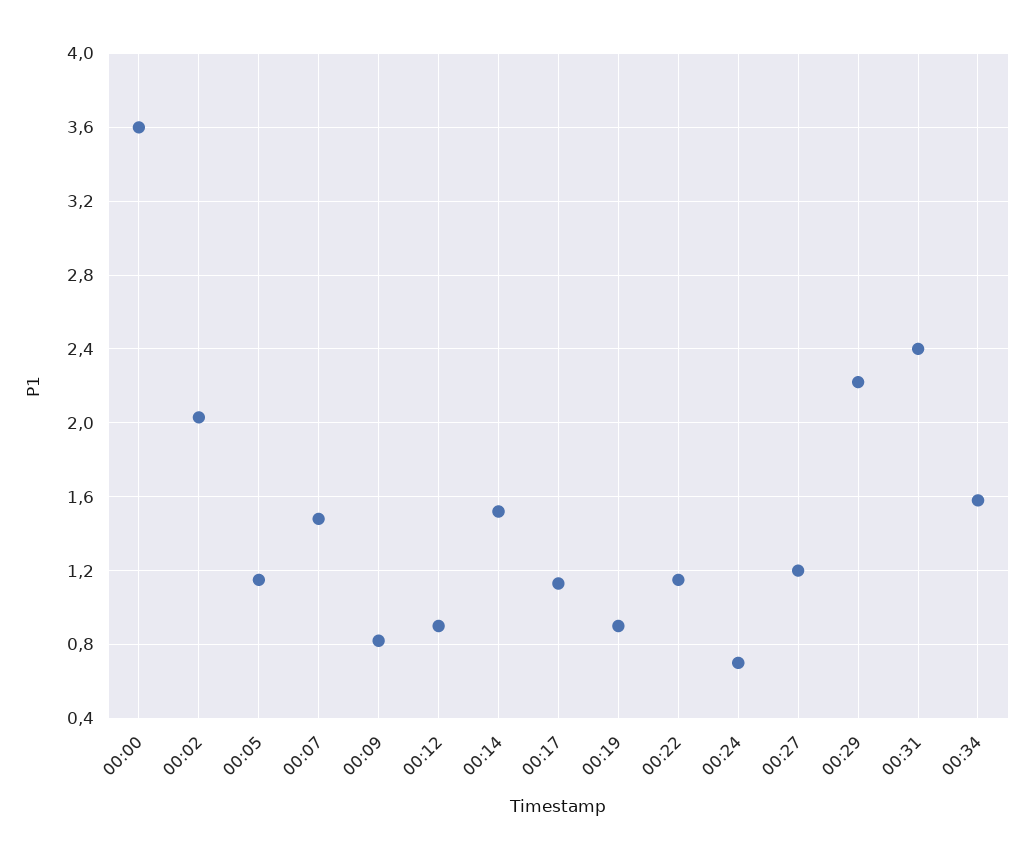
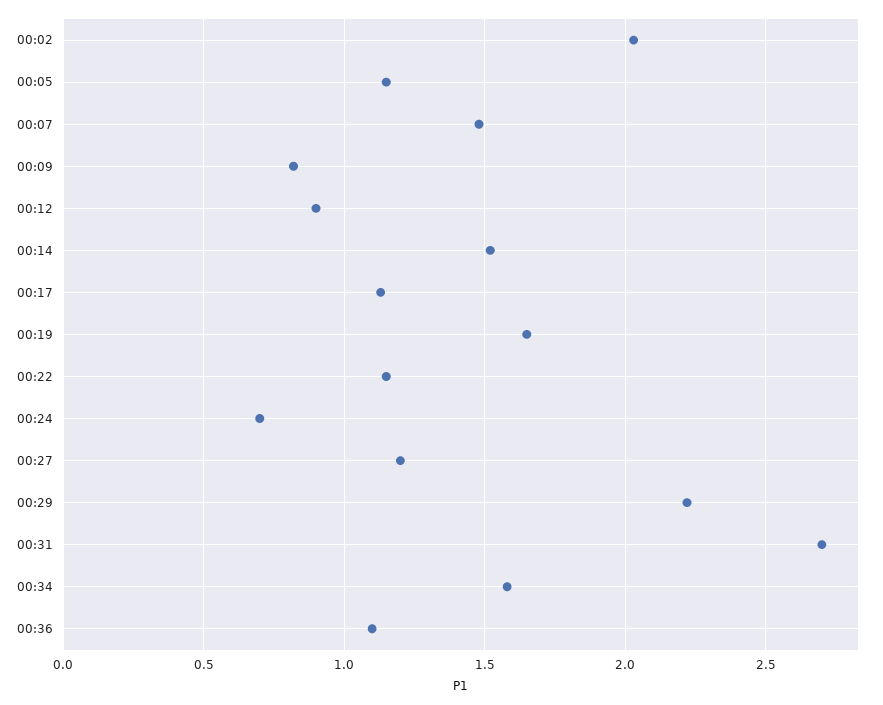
00:00: 3.6 -> none
00:19: 0.9 -> 1.65
00:31: 2.4 -> 2.7
00:36: none -> 1.1

